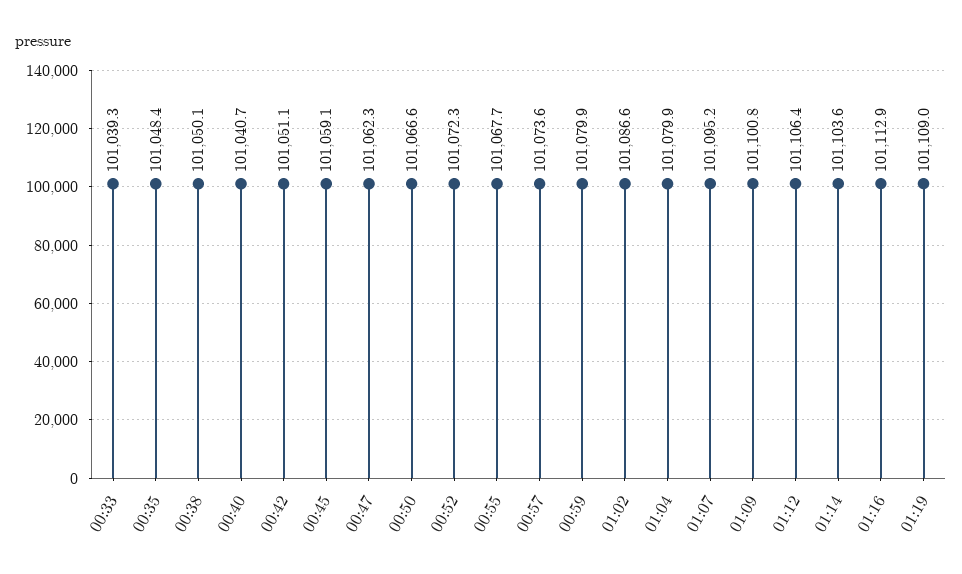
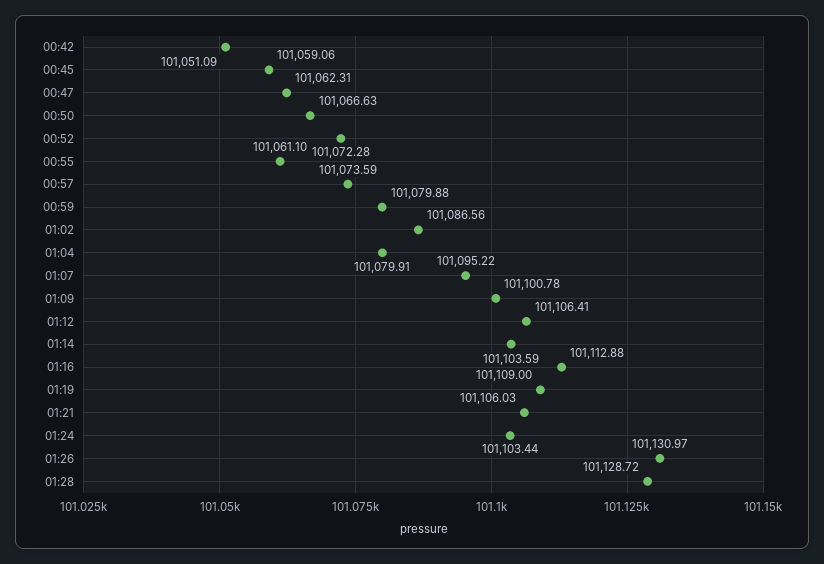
00:33: 101039.3 -> none
00:35: 101048.4 -> none
00:38: 101050.1 -> none
00:40: 101040.7 -> none
00:55: 101067.7 -> 101061.1
01:21: none -> 101106.03
01:24: none -> 101103.44
01:26: none -> 101130.97
01:28: none -> 101128.72

